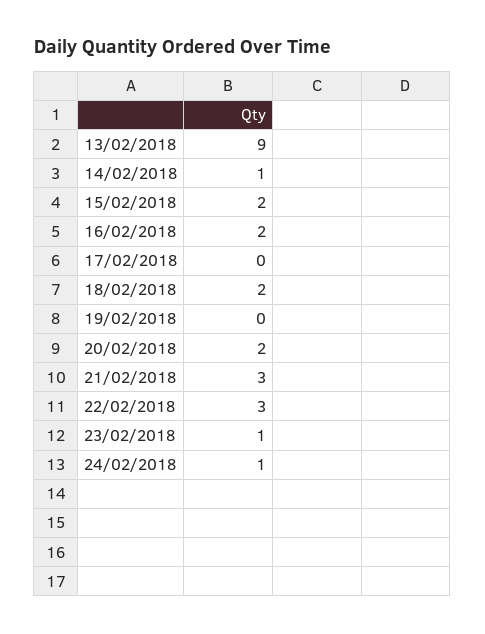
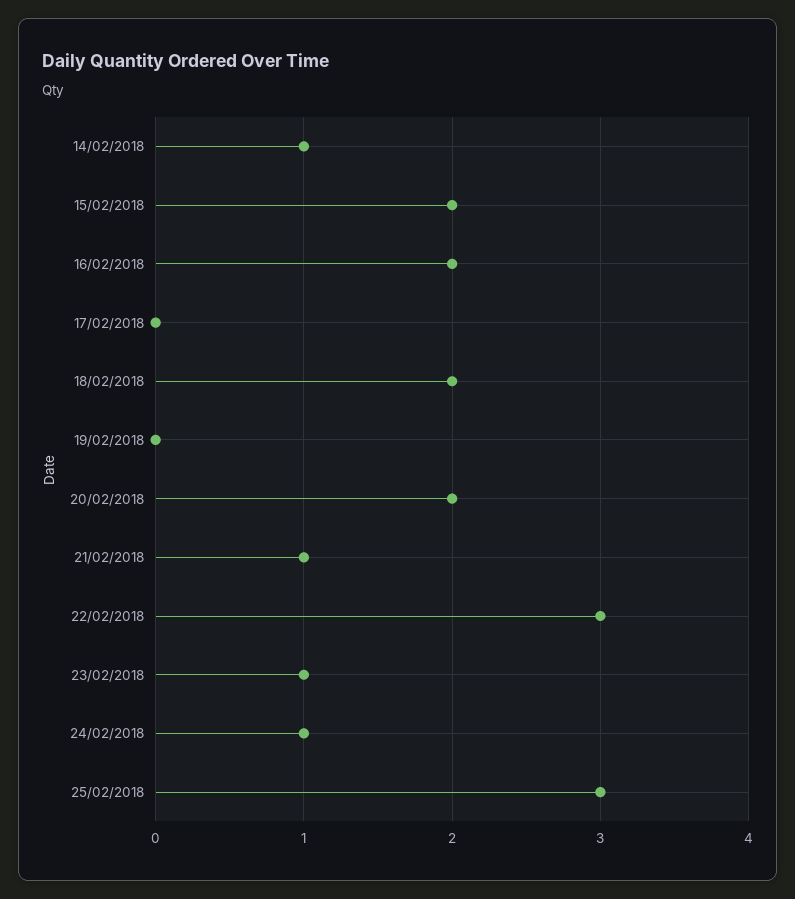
13/02/2018: 9 -> none
21/02/2018: 3 -> 1
25/02/2018: none -> 3

